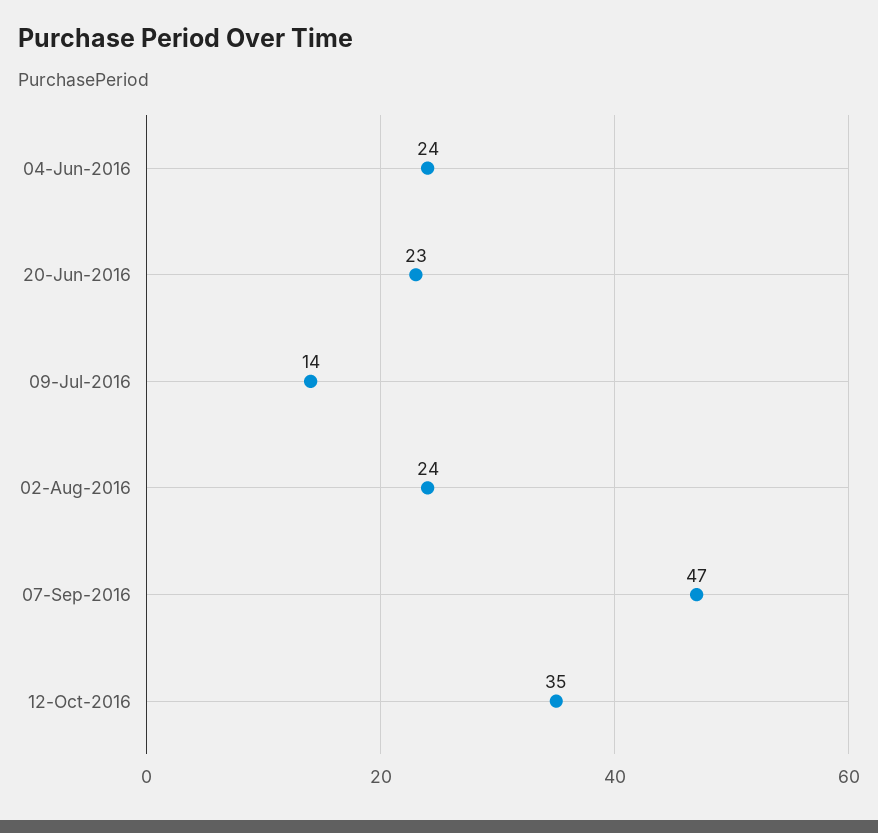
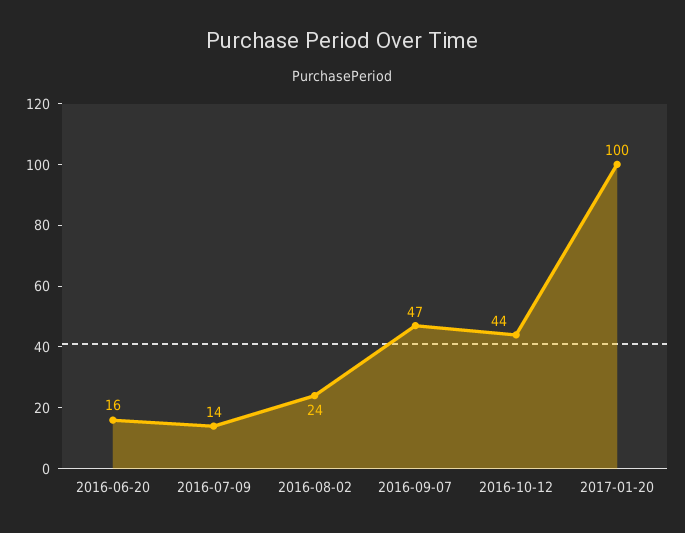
04-Jun-2016: 24 -> none
20-Jun-2016: 23 -> 16
12-Oct-2016: 35 -> 44
2017-01-20: none -> 100

